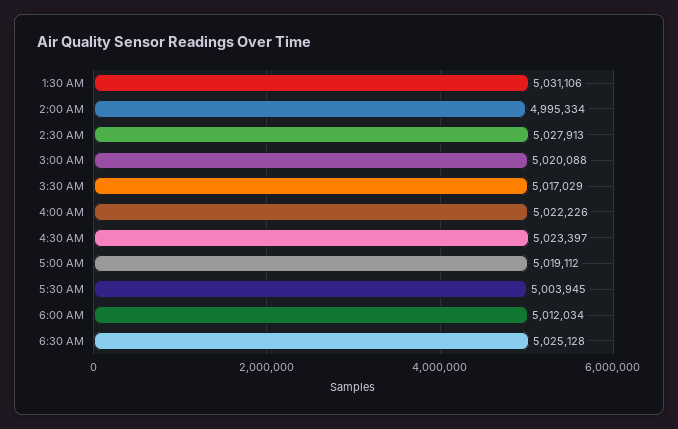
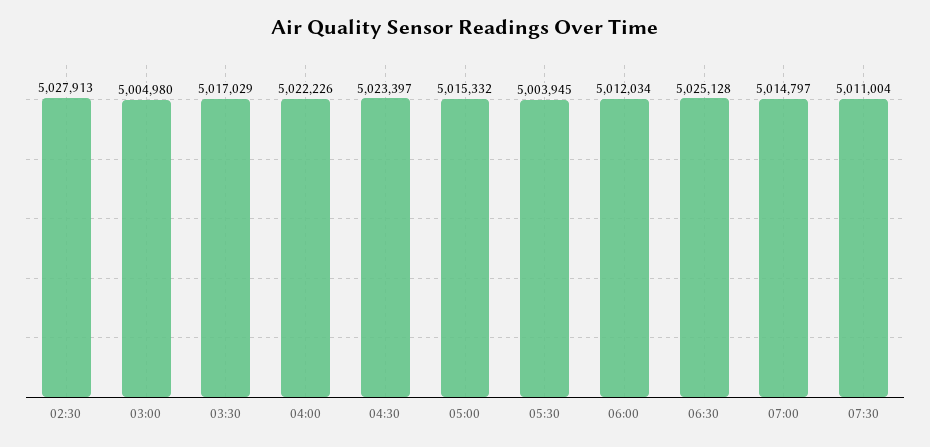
1:30 AM: 5031106 -> none
2:00 AM: 4995334 -> none
3:00 AM: 5020088 -> 5004980
5:00 AM: 5019112 -> 5015332
07:00: none -> 5014797
07:30: none -> 5011004

